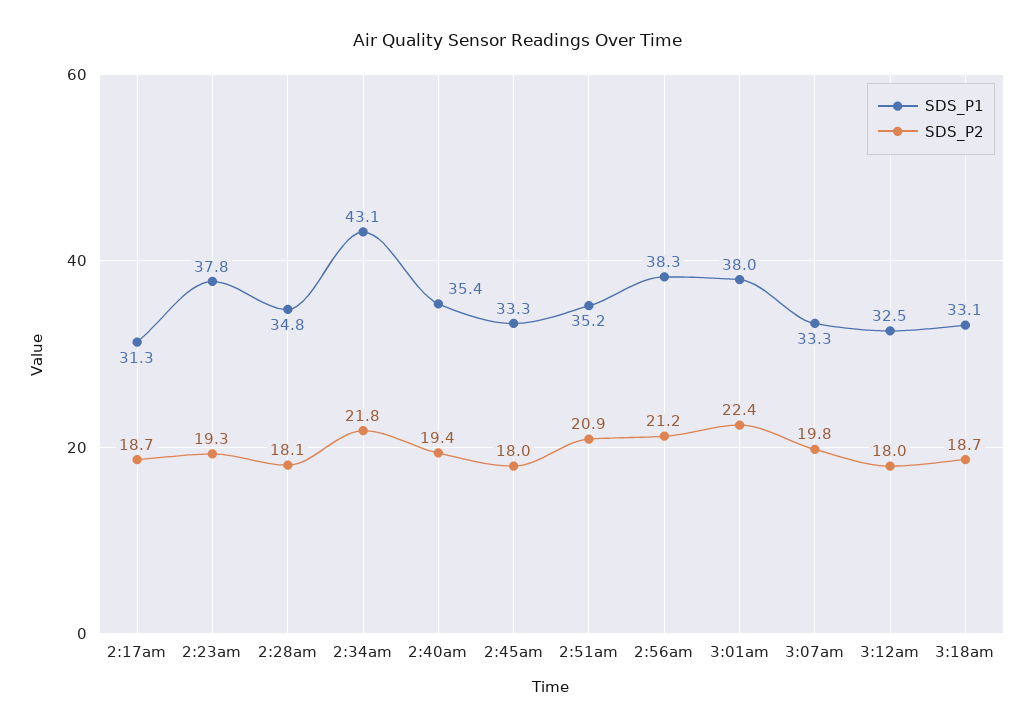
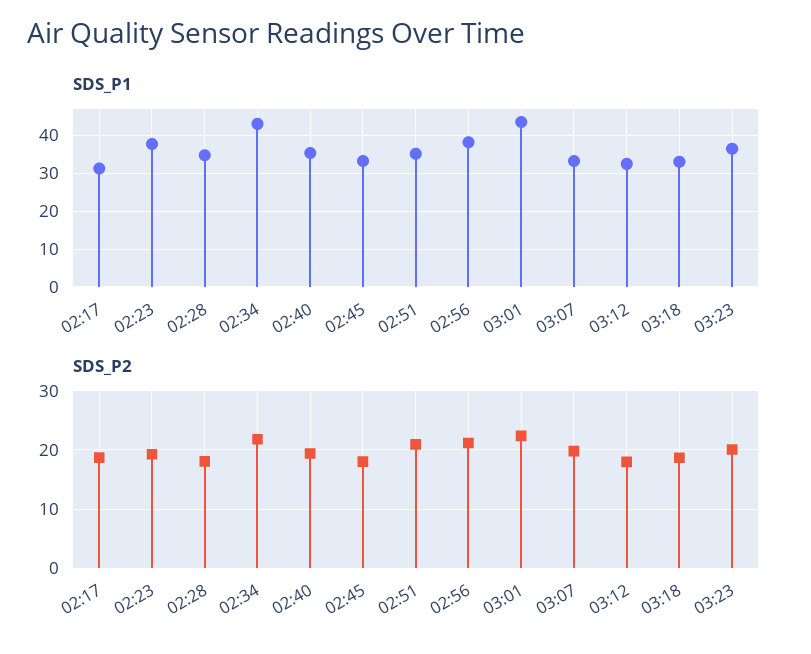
SDS_P1, 3:01am: 38 -> 44
SDS_P1, 03:23: none -> 36
SDS_P2, 03:23: none -> 20

